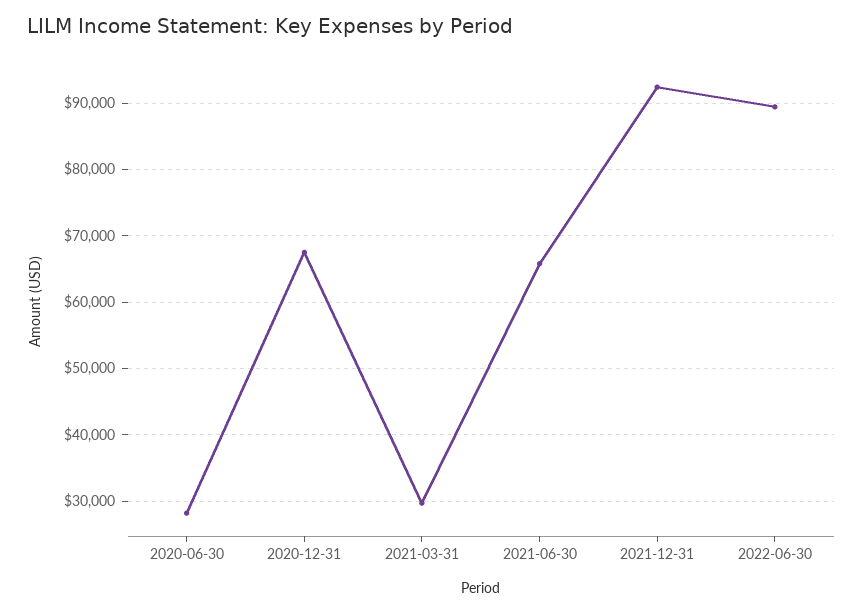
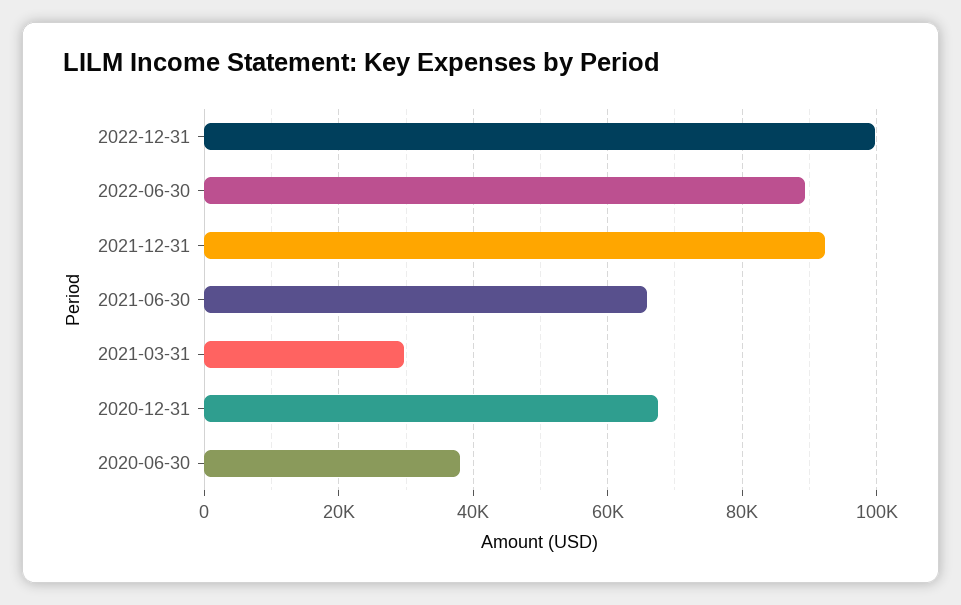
2020-06-30: 28000 -> 38000
2022-12-31: none -> 100000

